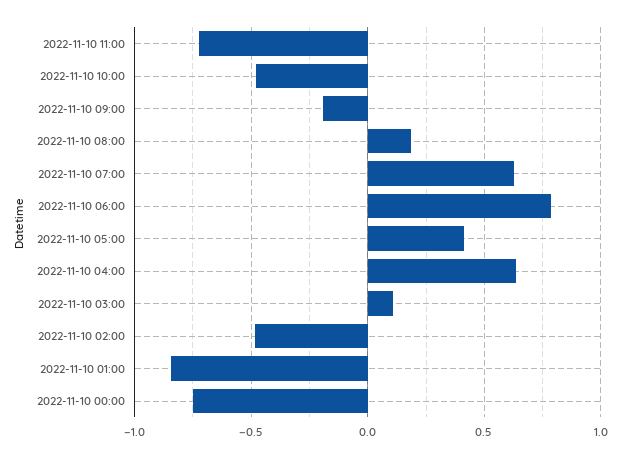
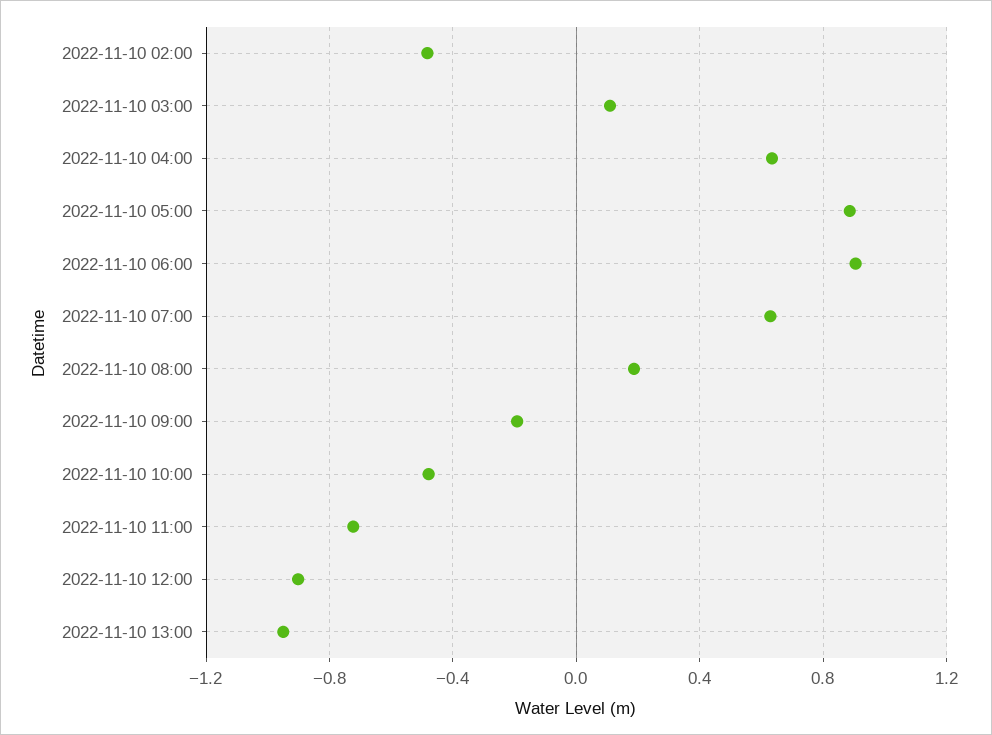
2022-11-10 06:00: 0.8 -> 0.9
2022-11-10 05:00: 0.4 -> 0.9
2022-11-10 01:00: -0.85 -> none
2022-11-10 00:00: -0.75 -> none
2022-11-10 12:00: none -> -0.9
2022-11-10 13:00: none -> -0.95

